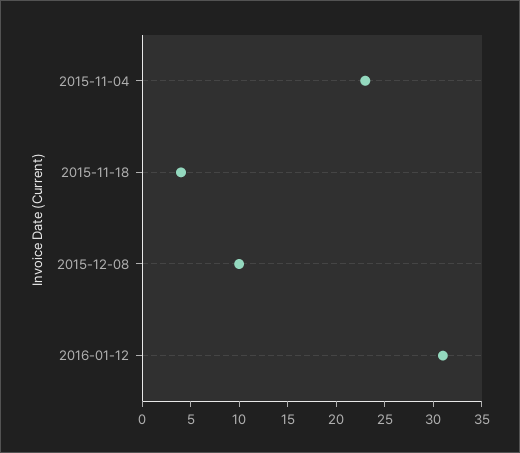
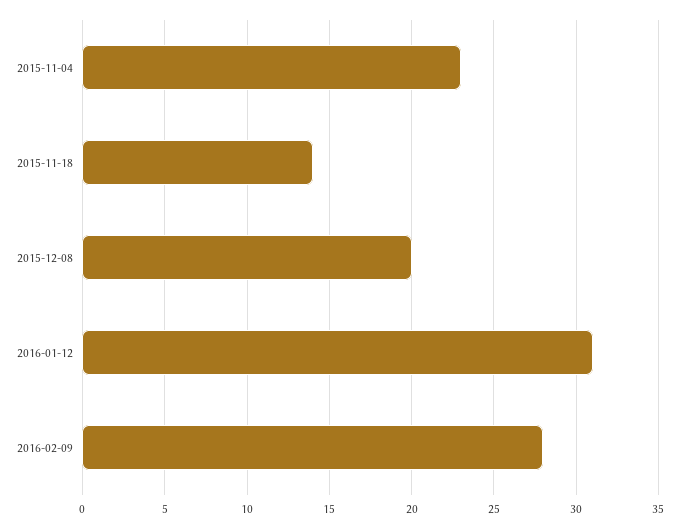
2015-11-18: 4 -> 14
2015-12-08: 10 -> 20
2016-02-09: none -> 28

